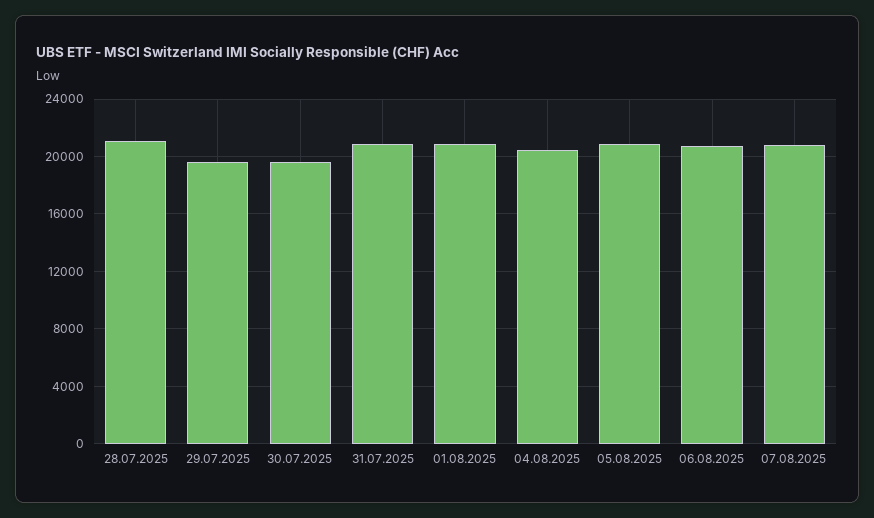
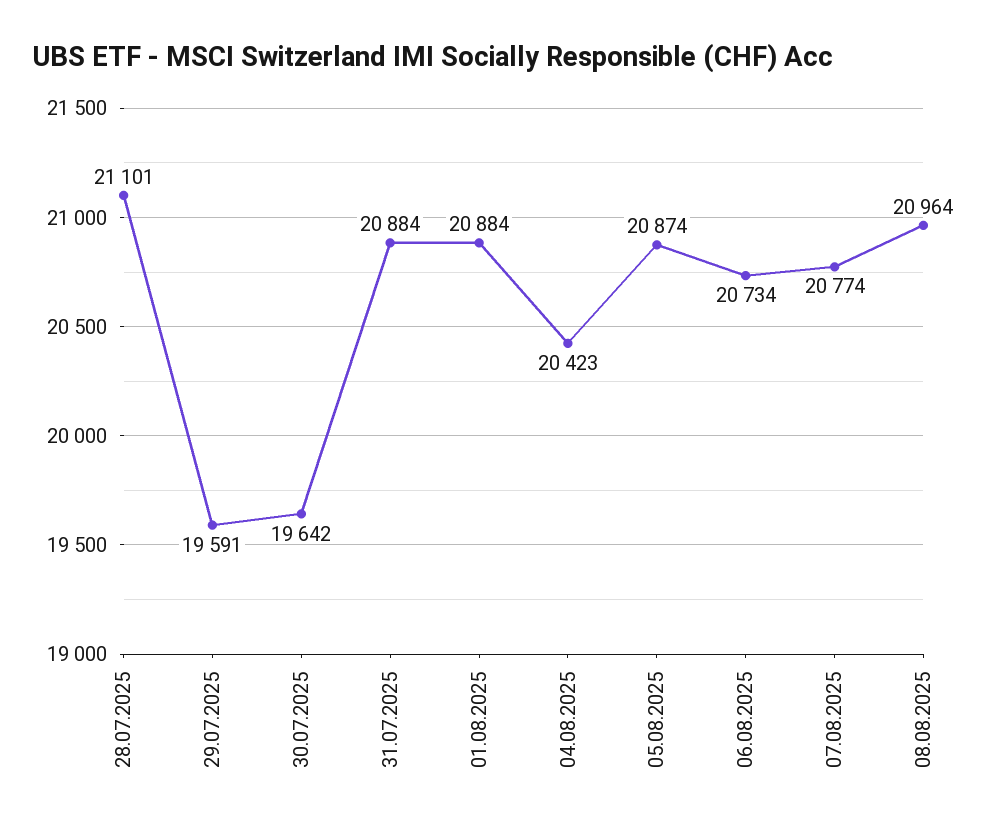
08.08.2025: none -> 20964

